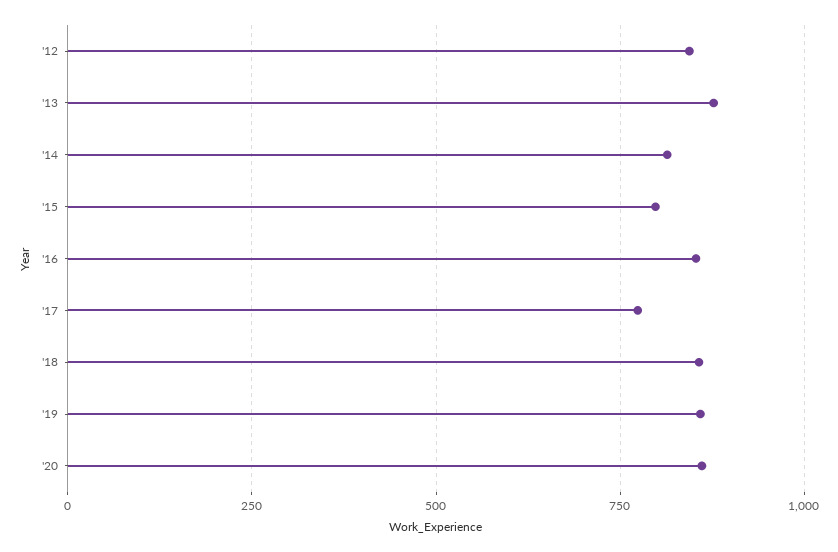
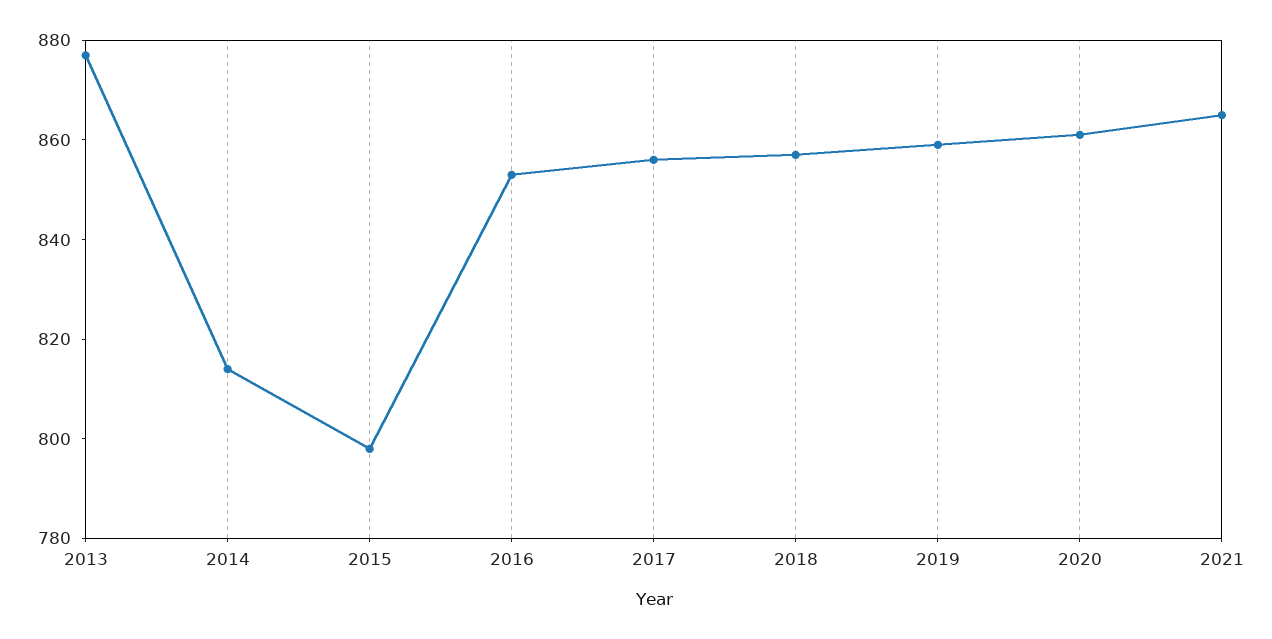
'12: 850 -> none
'17: 775 -> 855
2021: none -> 865

